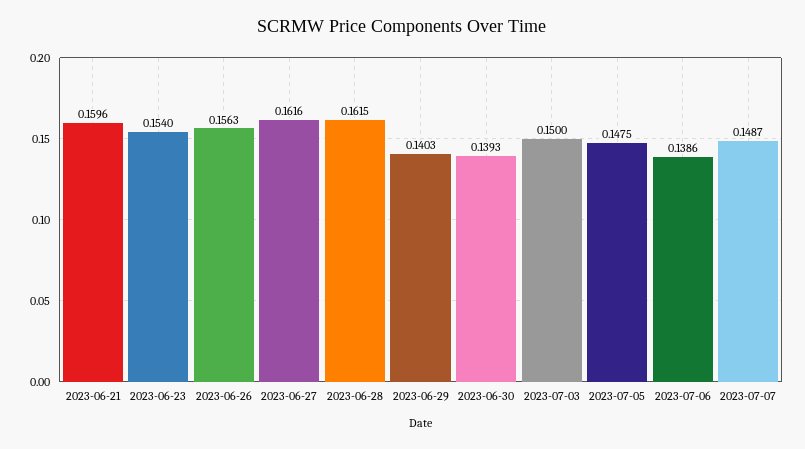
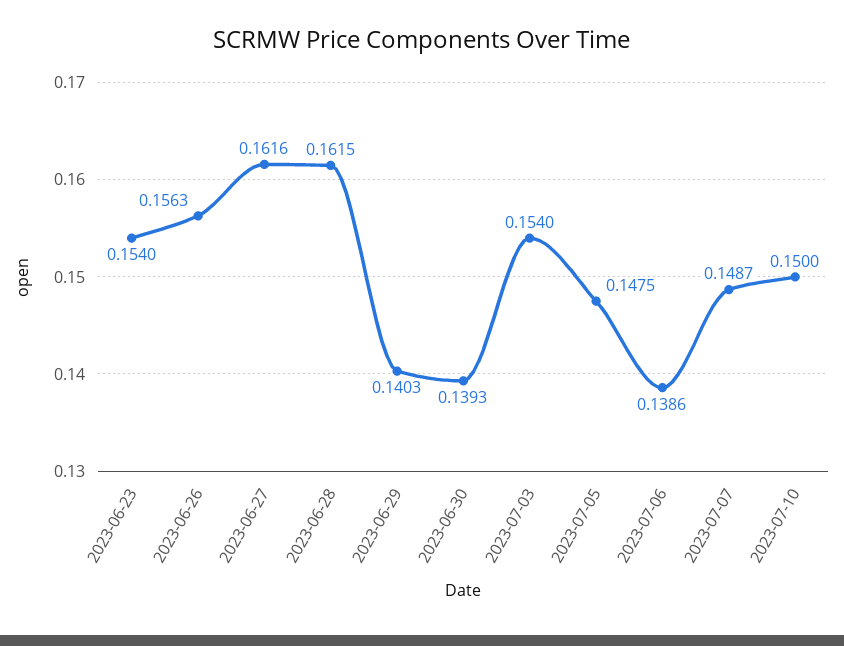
2023-06-21: 0.1596 -> none
2023-07-03: 0.15 -> 0.154
2023-07-10: none -> 0.15

